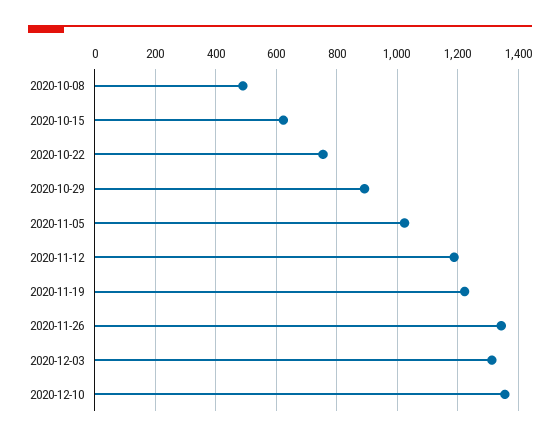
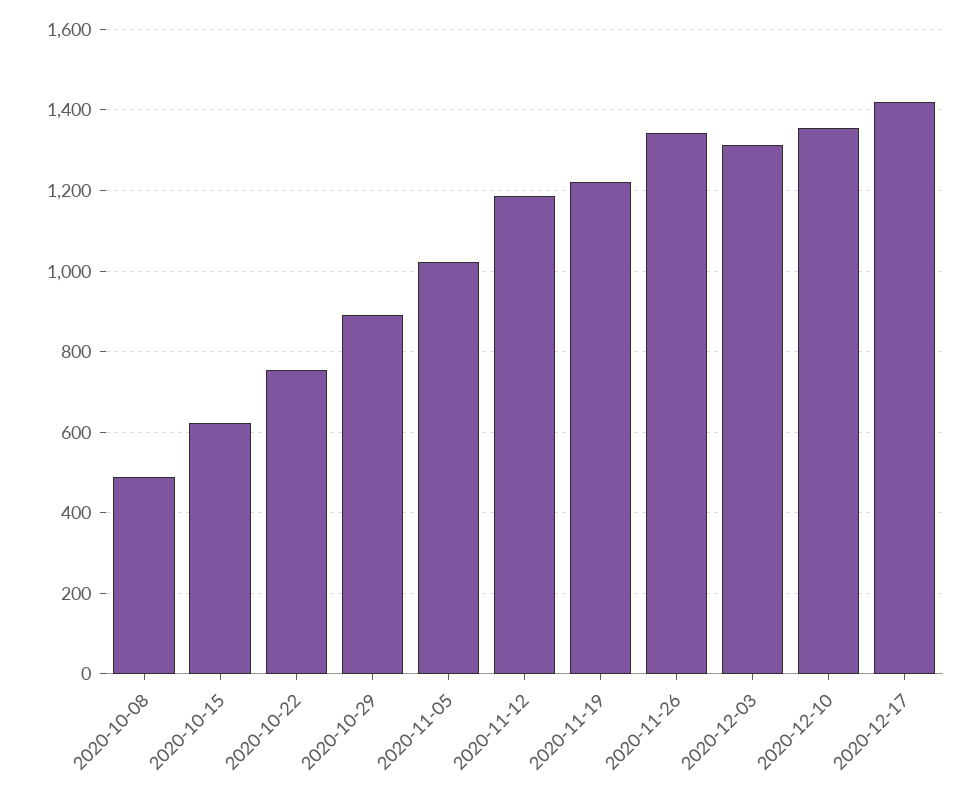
2020-12-17: none -> 1420

